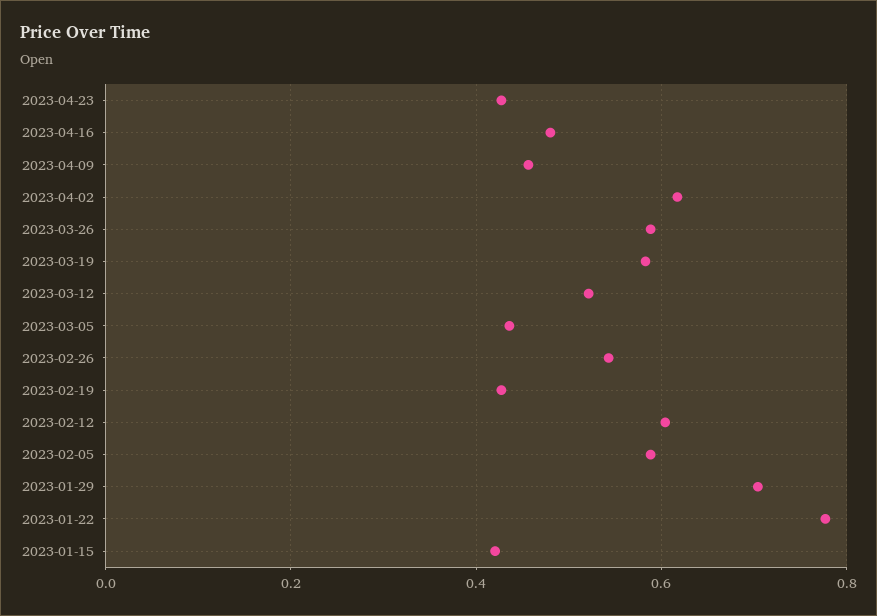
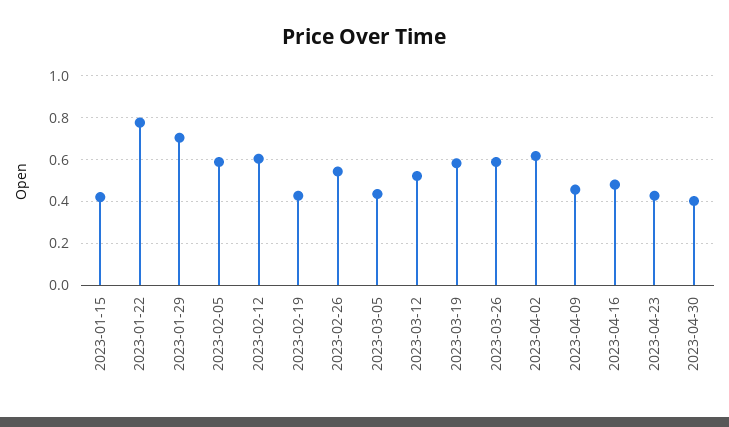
2023-04-30: none -> 0.4

